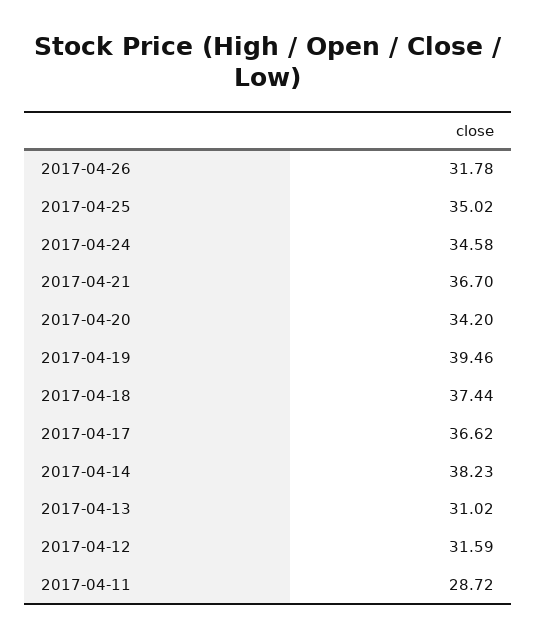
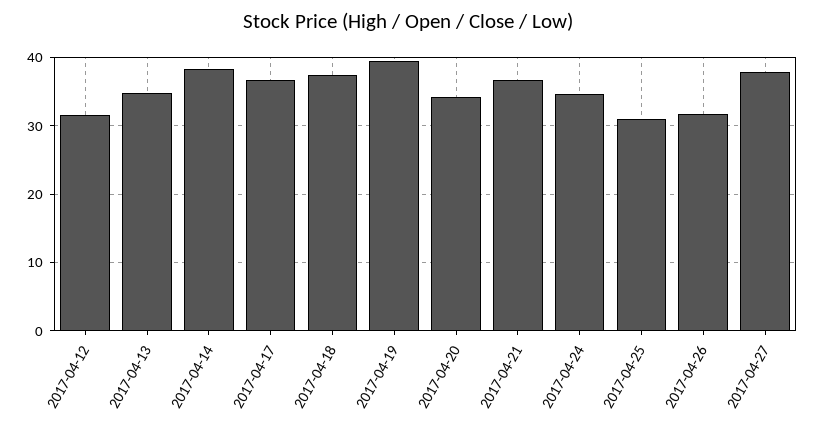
2017-04-25: 35.02 -> 31
2017-04-13: 31.02 -> 35
2017-04-11: 28.72 -> none
2017-04-27: none -> 38

